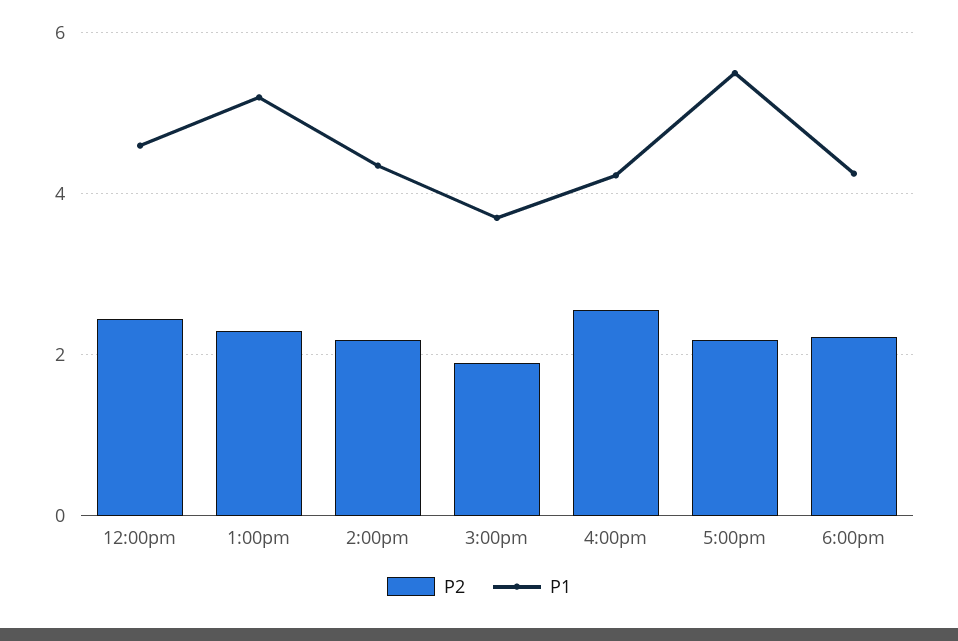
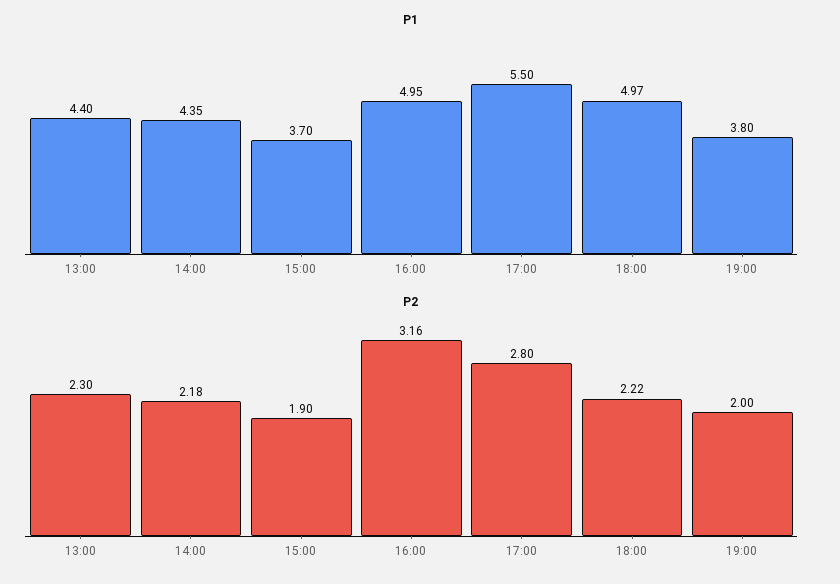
P2, 12:00pm: 2.4 -> none
P1, 12:00pm: 4.6 -> none
P1, 1:00pm: 5.2 -> 4.4
P2, 4:00pm: 2.6 -> 3.16
P1, 4:00pm: 4.2 -> 4.95
P2, 5:00pm: 2.2 -> 2.8
P1, 6:00pm: 4.2 -> 4.97
P1, 19:00: none -> 3.8
P2, 19:00: none -> 2

